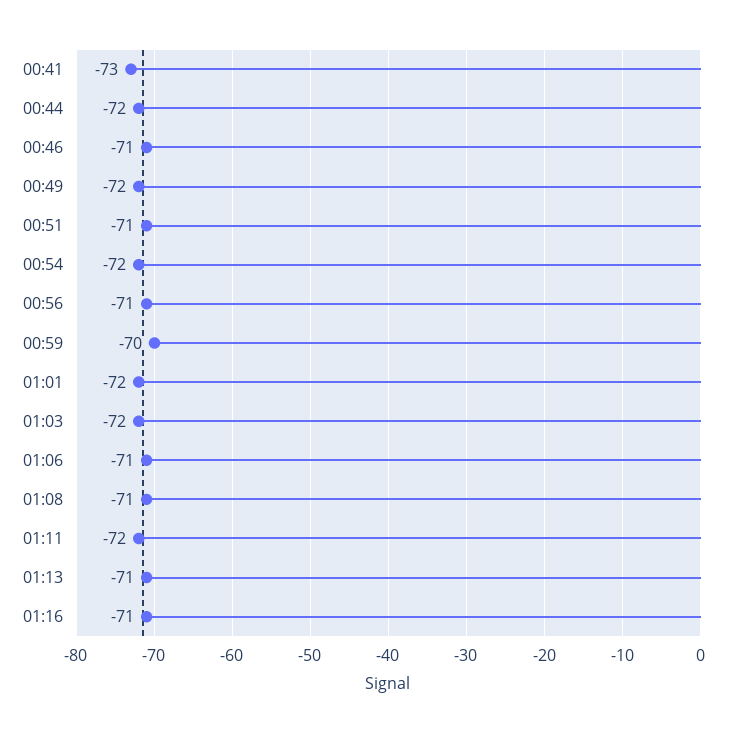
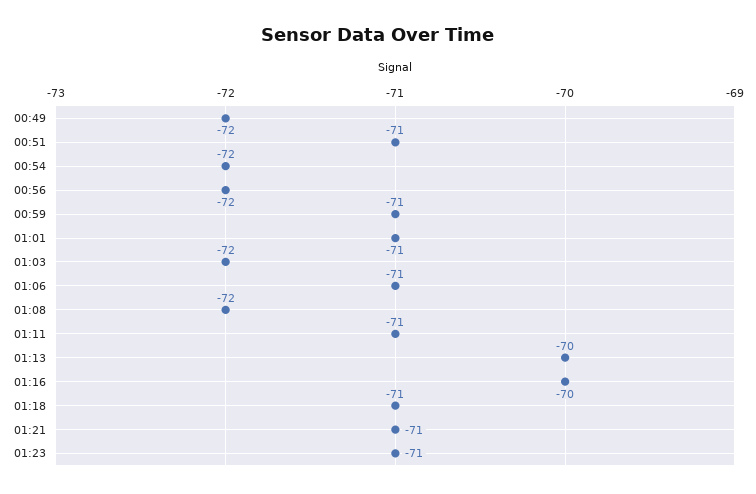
00:41: -73 -> none
00:44: -72 -> none
00:46: -71 -> none
00:56: -71 -> -72
00:59: -70 -> -71
01:01: -72 -> -71
01:08: -71 -> -72
01:11: -72 -> -71
01:13: -71 -> -70
01:16: -71 -> -70
01:18: none -> -71
01:21: none -> -71
01:23: none -> -71

